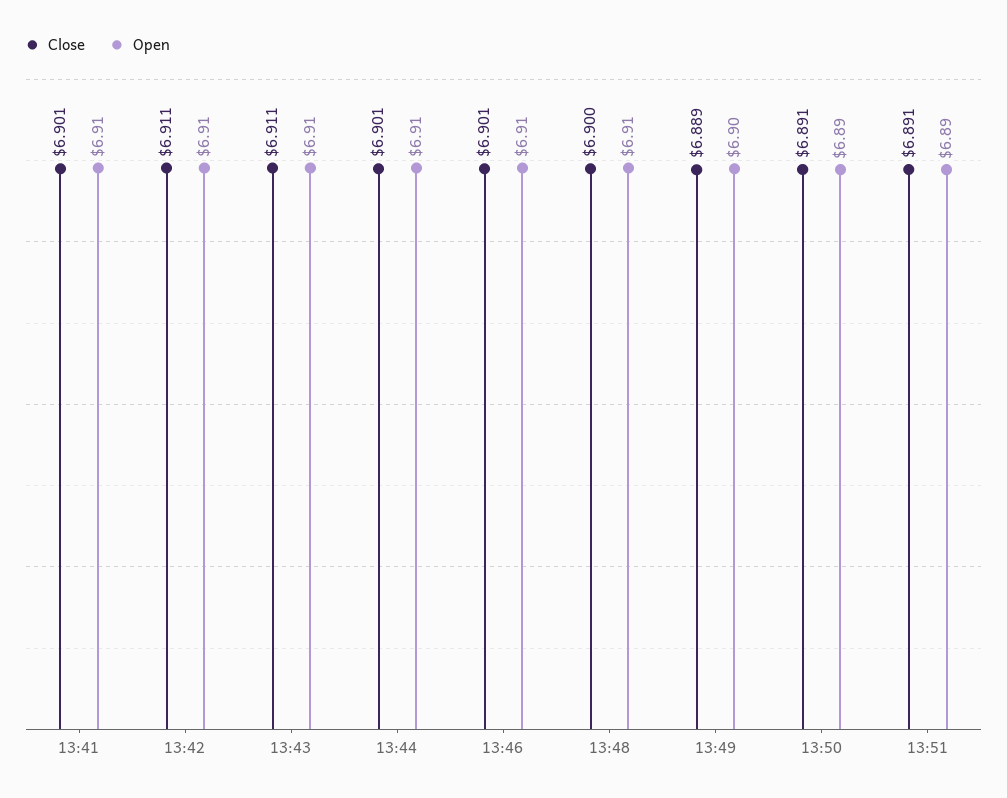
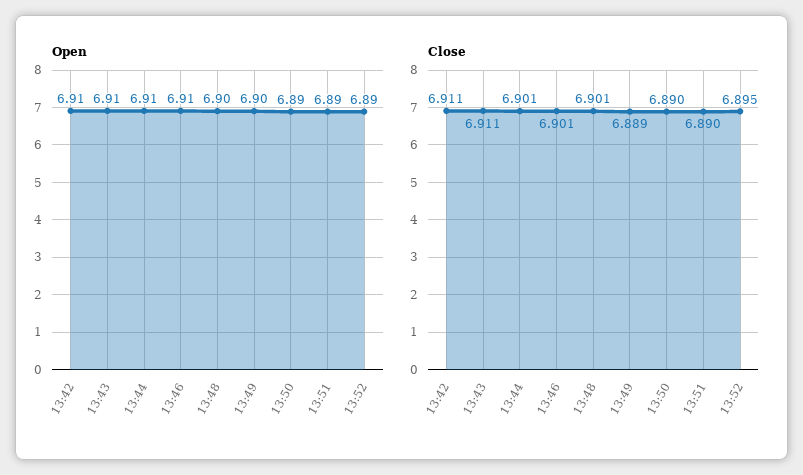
Close, 13:41: 6.901 -> none
Open, 13:41: 6.91 -> none
Close, 13:48: 6.9 -> 6.901
Open, 13:48: 6.91 -> 6.9
Close, 13:50: 6.891 -> 6.89
Close, 13:51: 6.891 -> 6.89
Open, 13:52: none -> 6.89
Close, 13:52: none -> 6.895

